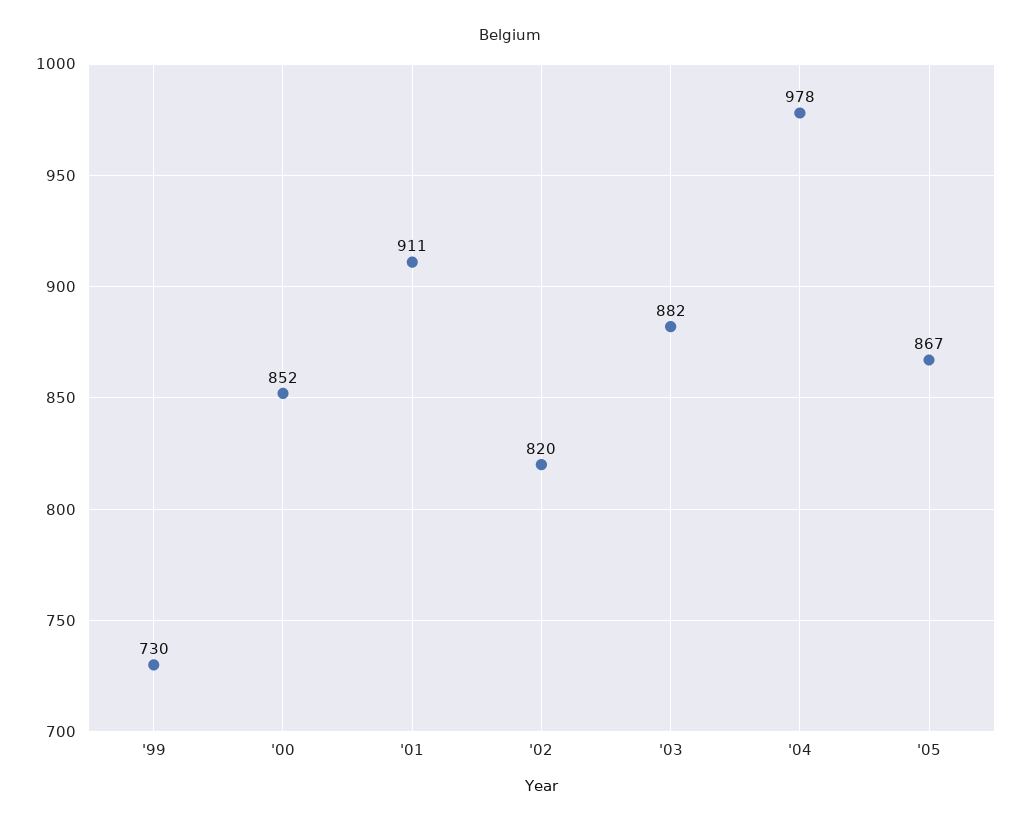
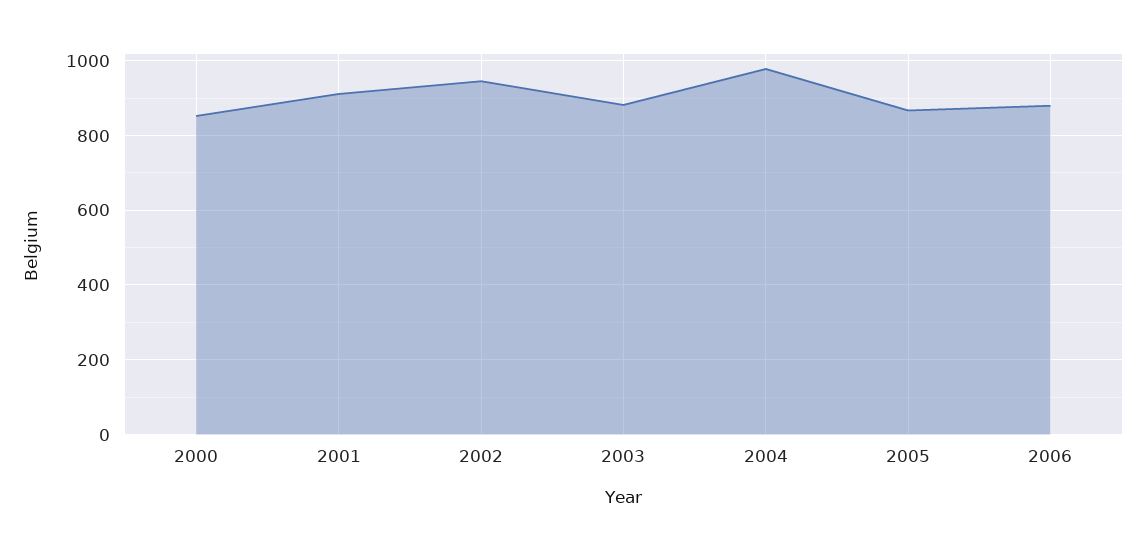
'99: 730 -> none
'02: 820 -> 940
2006: none -> 880

